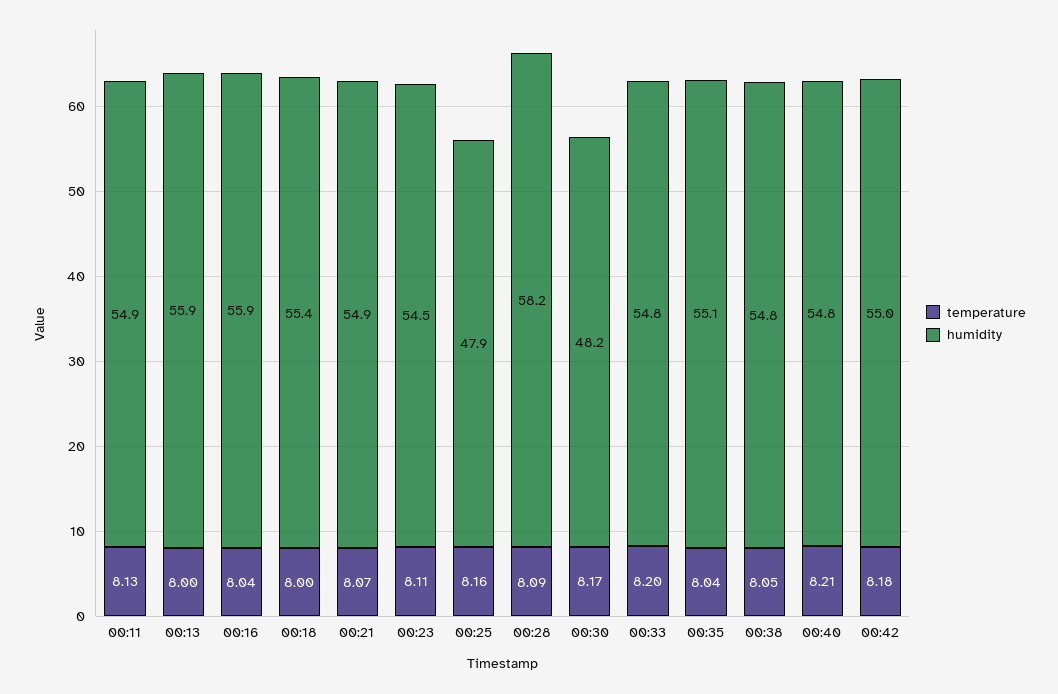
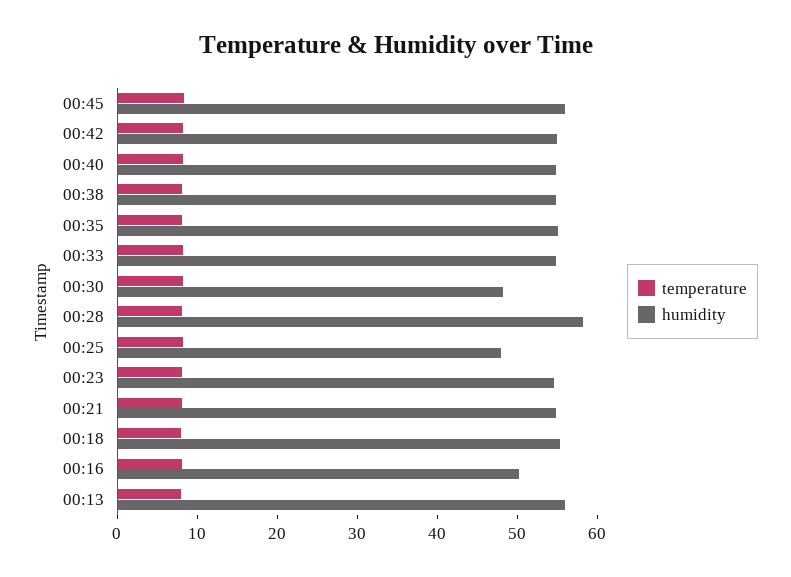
temperature, 00:11: 8.13 -> none
humidity, 00:11: 54.9 -> none
humidity, 00:16: 55.9 -> 50
temperature, 00:45: none -> 8
humidity, 00:45: none -> 56

